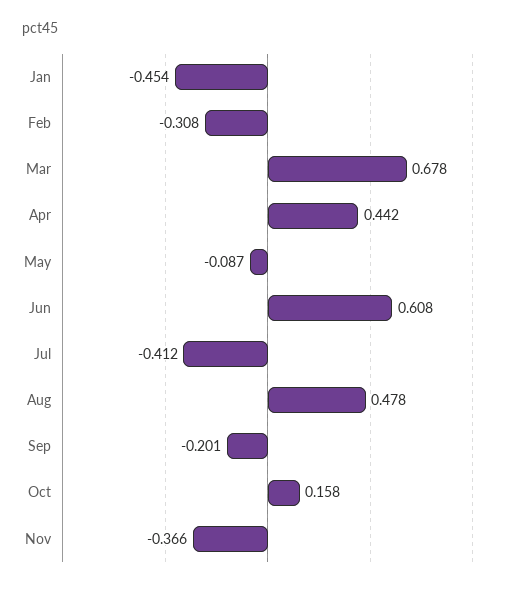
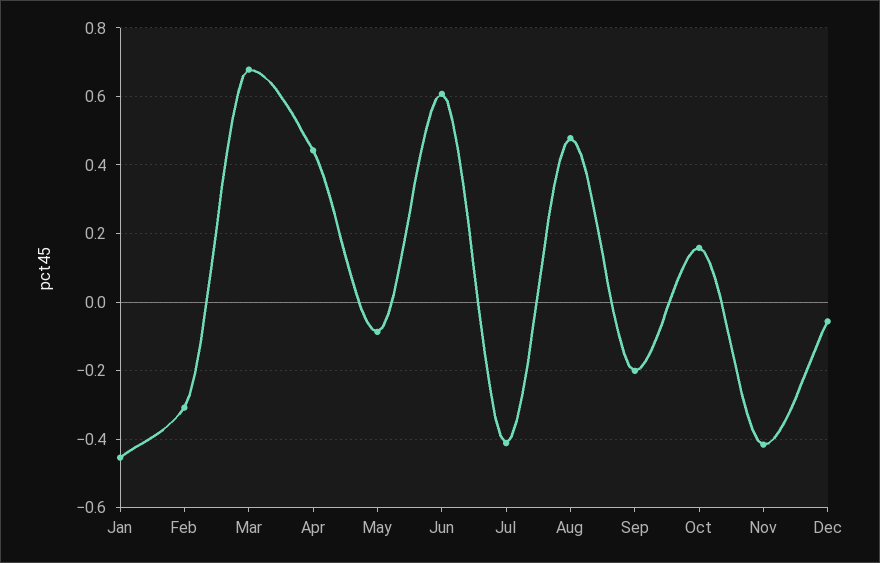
Nov: -0.366 -> -0.42
Dec: none -> -0.06

